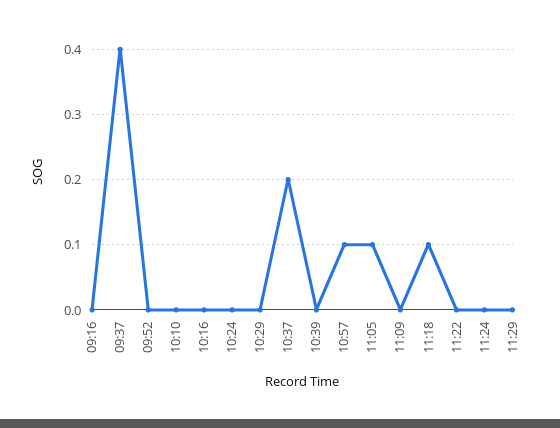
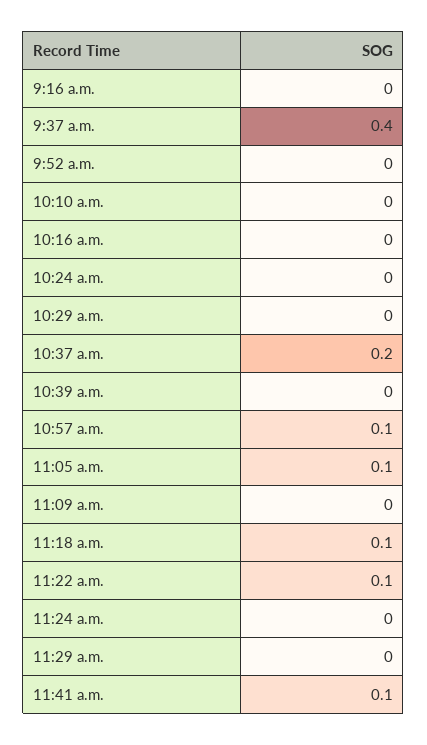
11:22: 0 -> 0.1
11:41 a.m.: none -> 0.1

